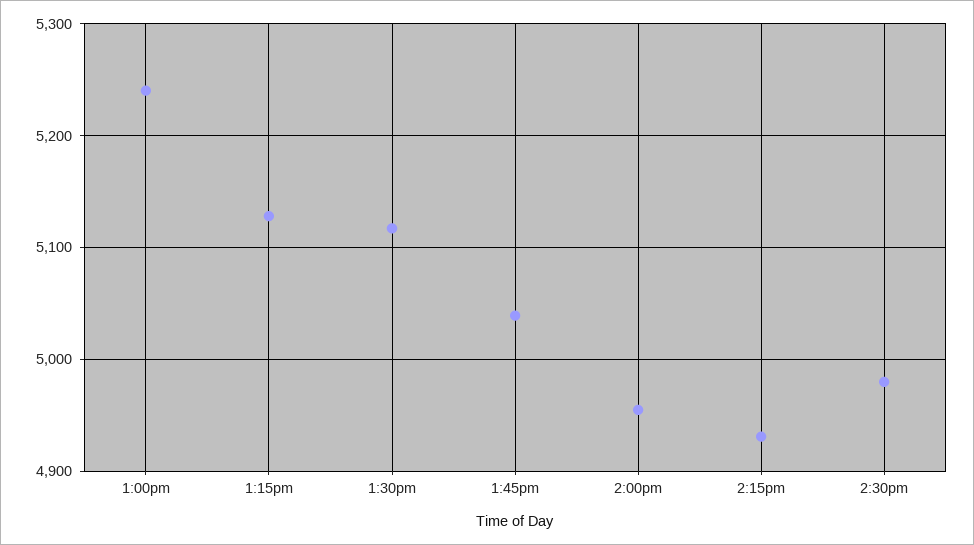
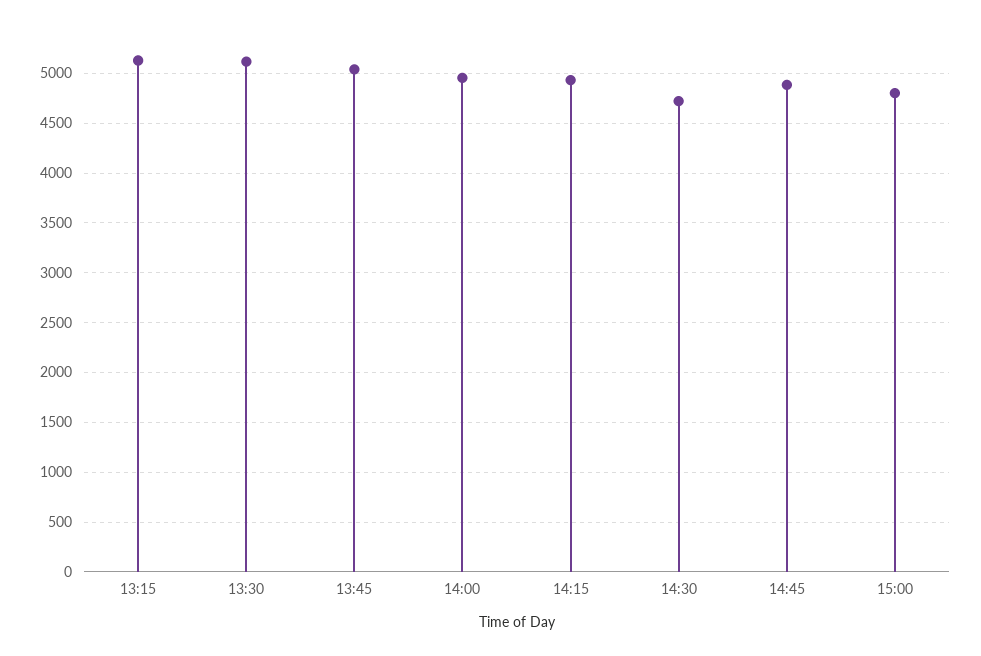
1:00pm: 5240 -> none
2:30pm: 4980 -> 4700
14:45: none -> 4900
15:00: none -> 4800

